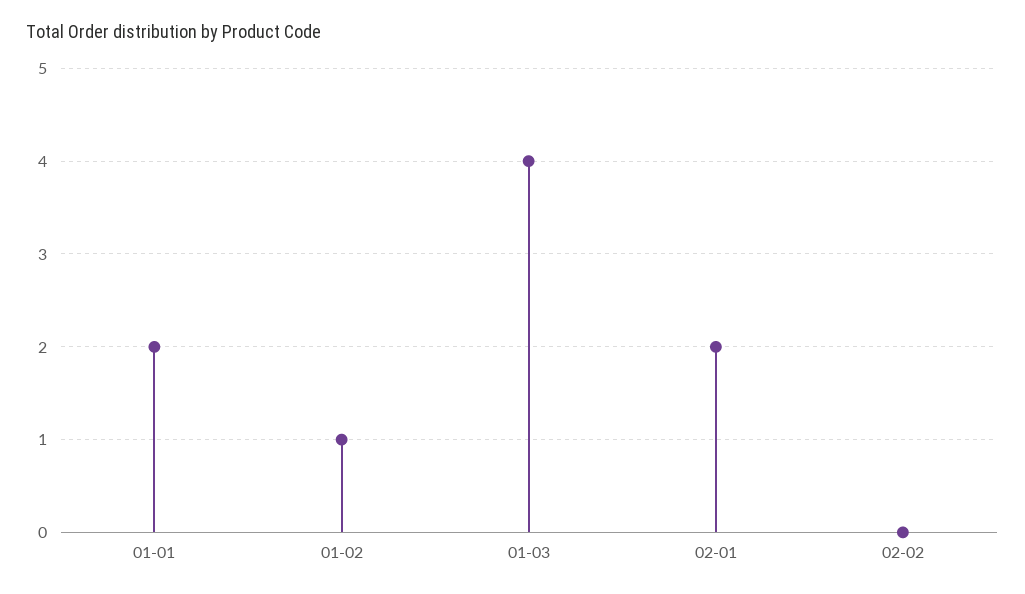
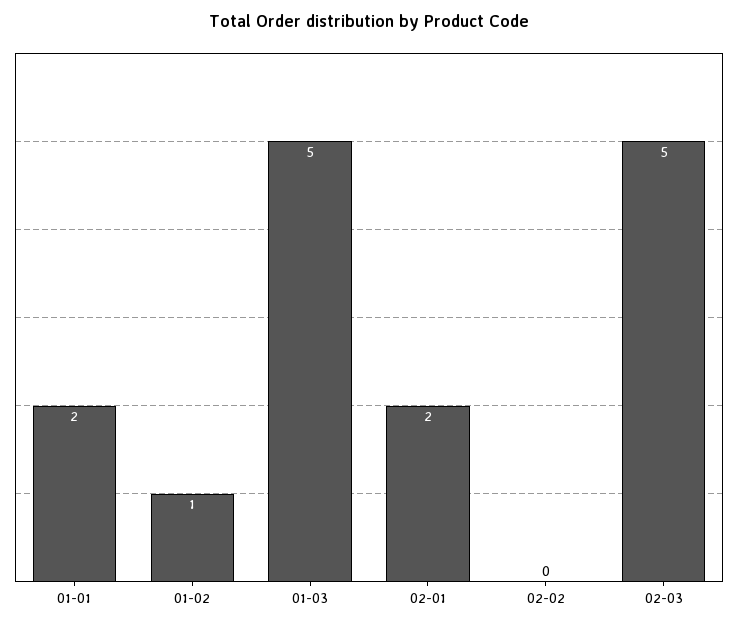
01-03: 4 -> 5
02-03: none -> 5

